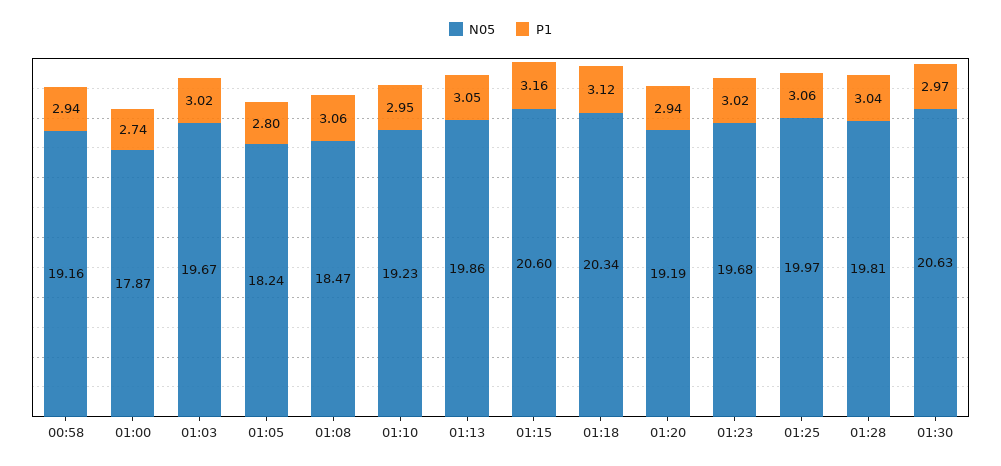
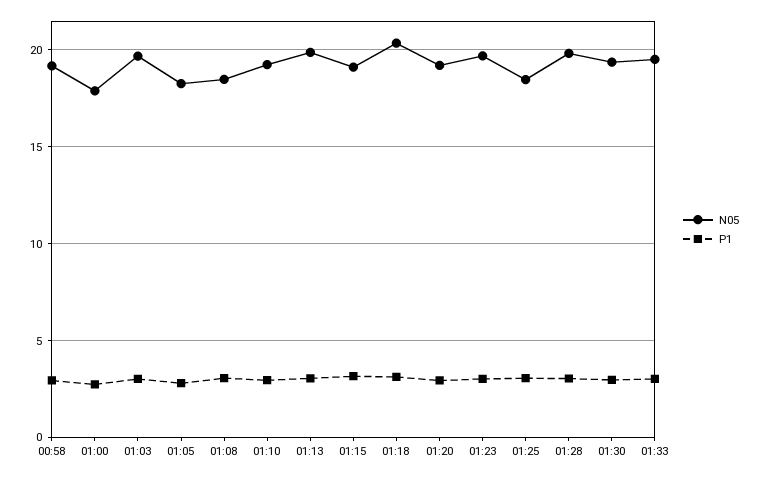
N05, 01:15: 20.6 -> 19
N05, 01:25: 19.97 -> 18.5
N05, 01:30: 20.63 -> 19.5
N05, 01:33: none -> 19.5
P1, 01:33: none -> 3

